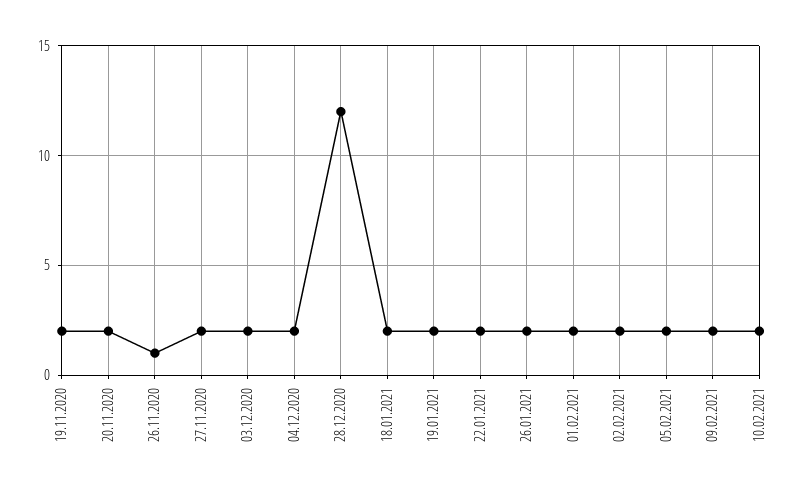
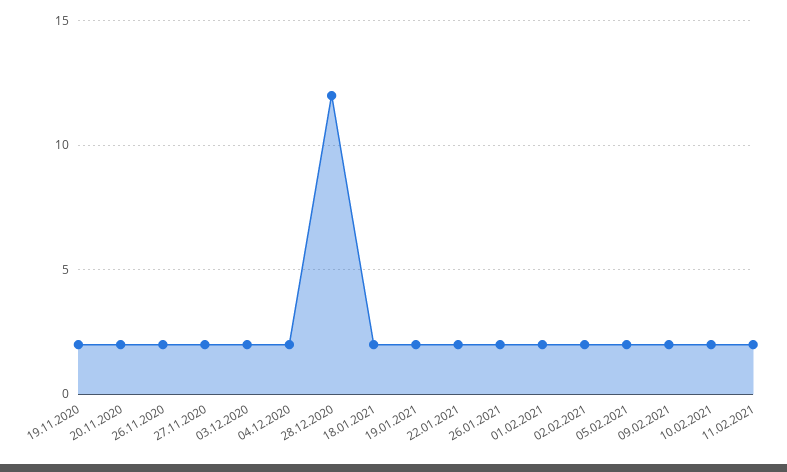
26.11.2020: 1 -> 2
11.02.2021: none -> 2

